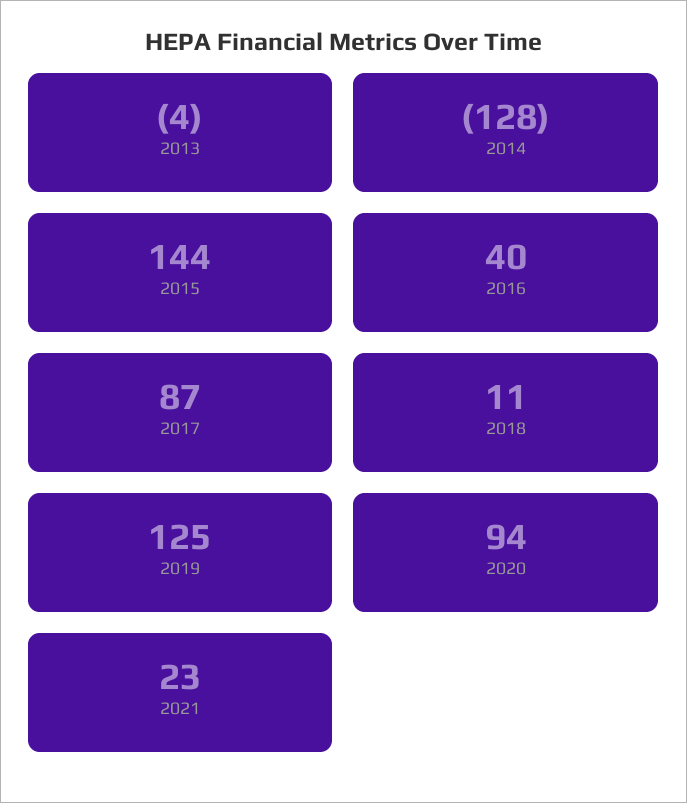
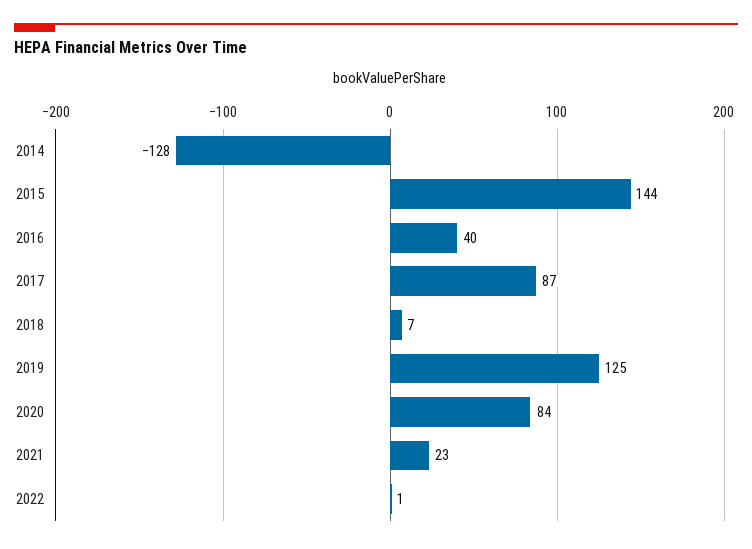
2013: -4 -> none
2018: 11 -> 7
2020: 94 -> 84
2022: none -> 1

